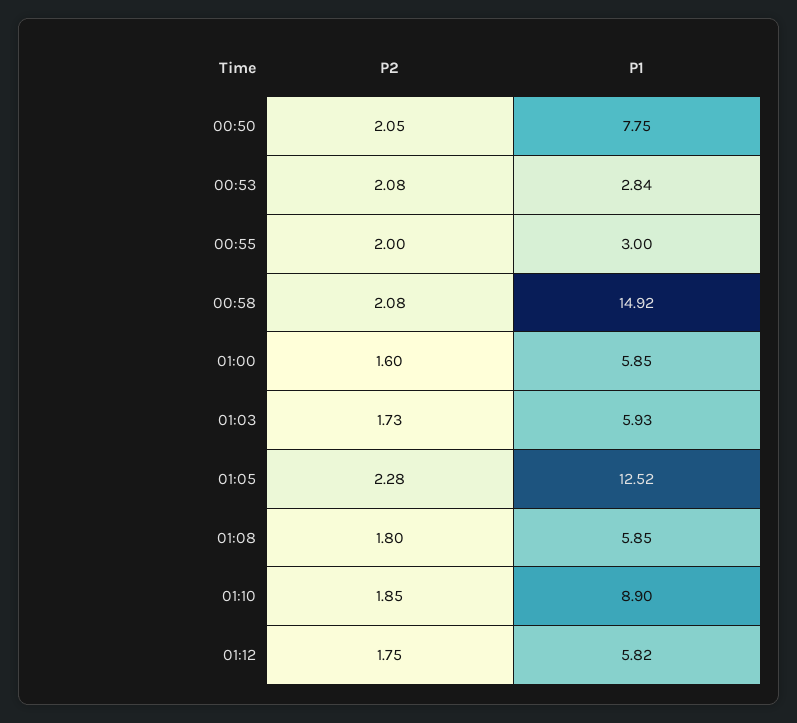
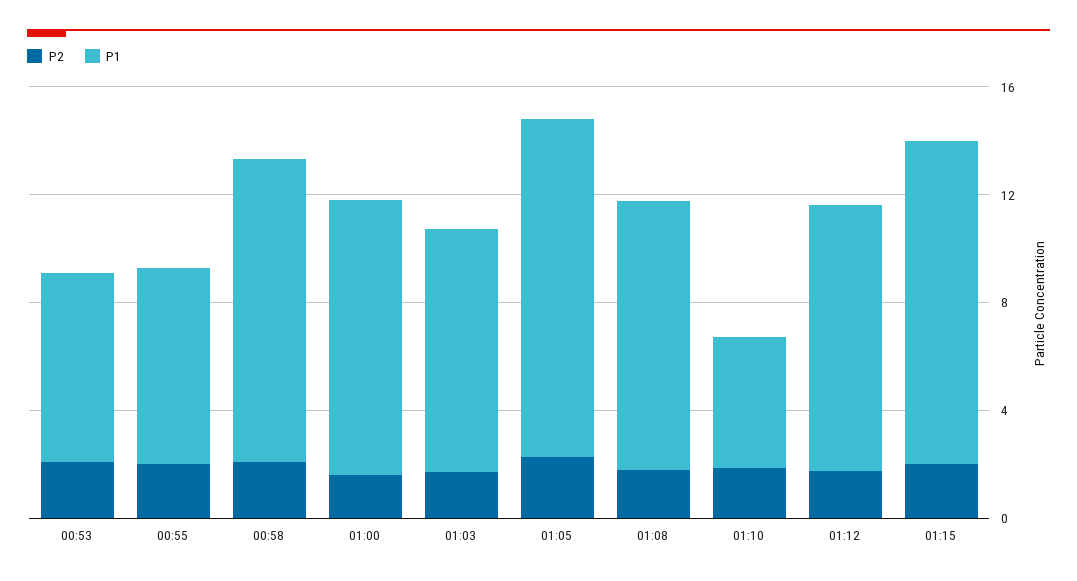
P2, 00:50: 2.05 -> none
P1, 00:50: 7.75 -> none
P1, 00:53: 2.84 -> 7
P1, 00:55: 3 -> 7
P1, 00:58: 14.92 -> 11
P1, 01:00: 5.85 -> 10
P1, 01:03: 5.93 -> 9
P1, 01:08: 5.85 -> 10
P1, 01:10: 8.9 -> 5
P1, 01:12: 5.82 -> 10
P2, 01:15: none -> 2
P1, 01:15: none -> 12

